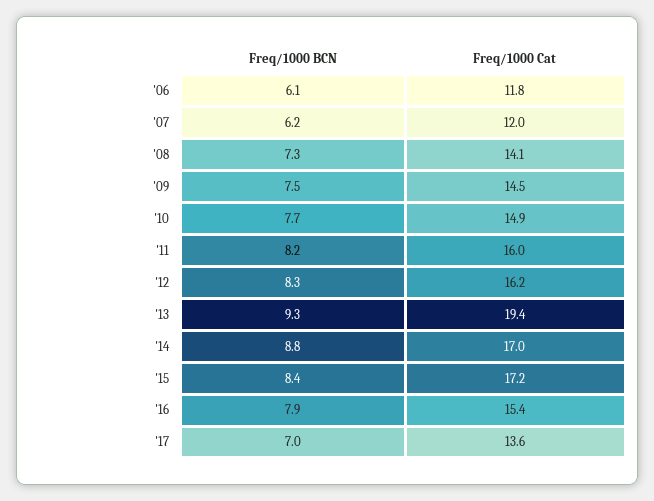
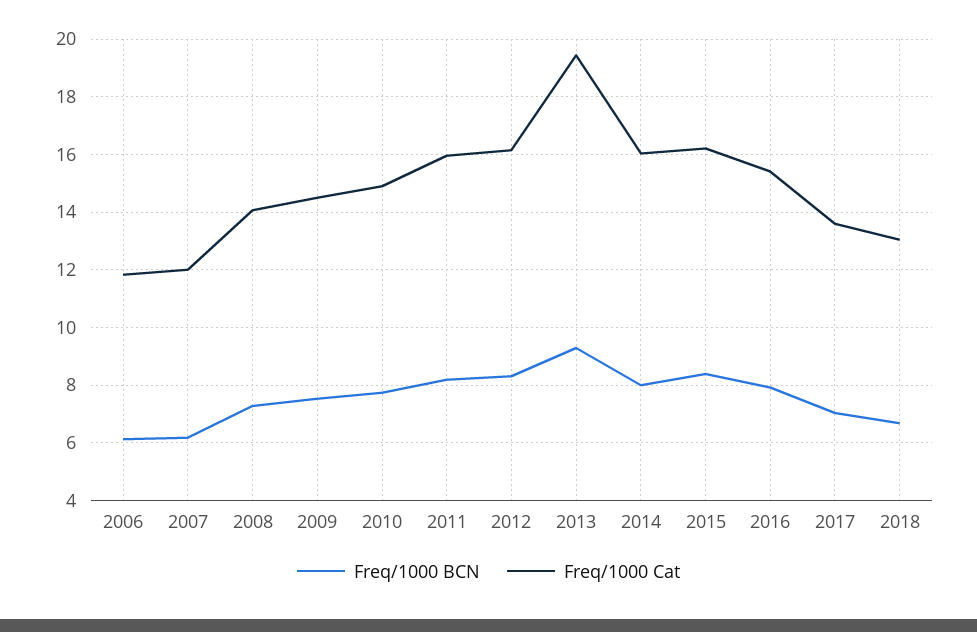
Freq/1000 BCN, '14: 8.8 -> 8
Freq/1000 Cat, '14: 17 -> 16
Freq/1000 Cat, '15: 17.2 -> 16.25
Freq/1000 BCN, 2018: none -> 6.75
Freq/1000 Cat, 2018: none -> 13

